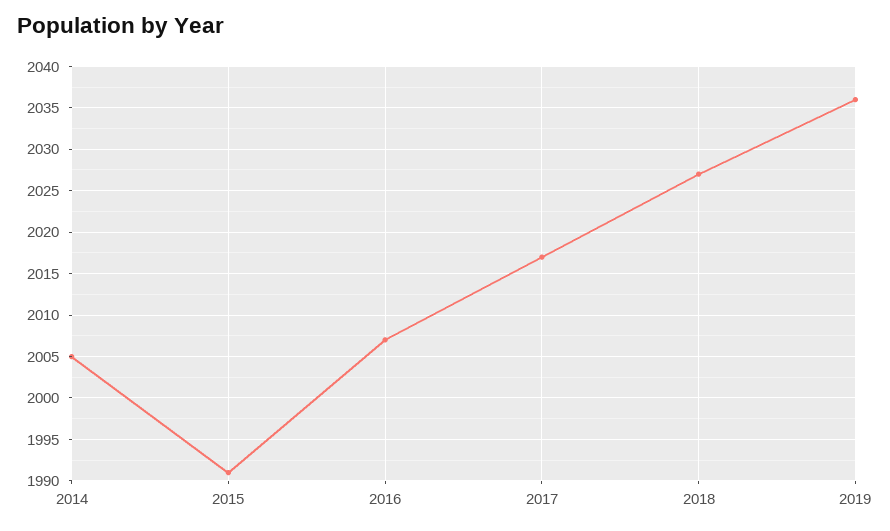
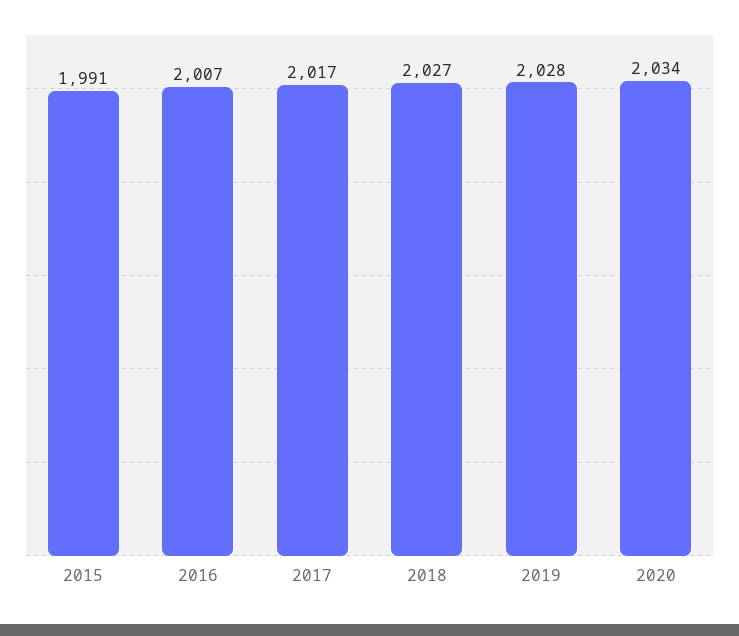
2014: 2005 -> none
2019: 2036 -> 2028
2020: none -> 2034

